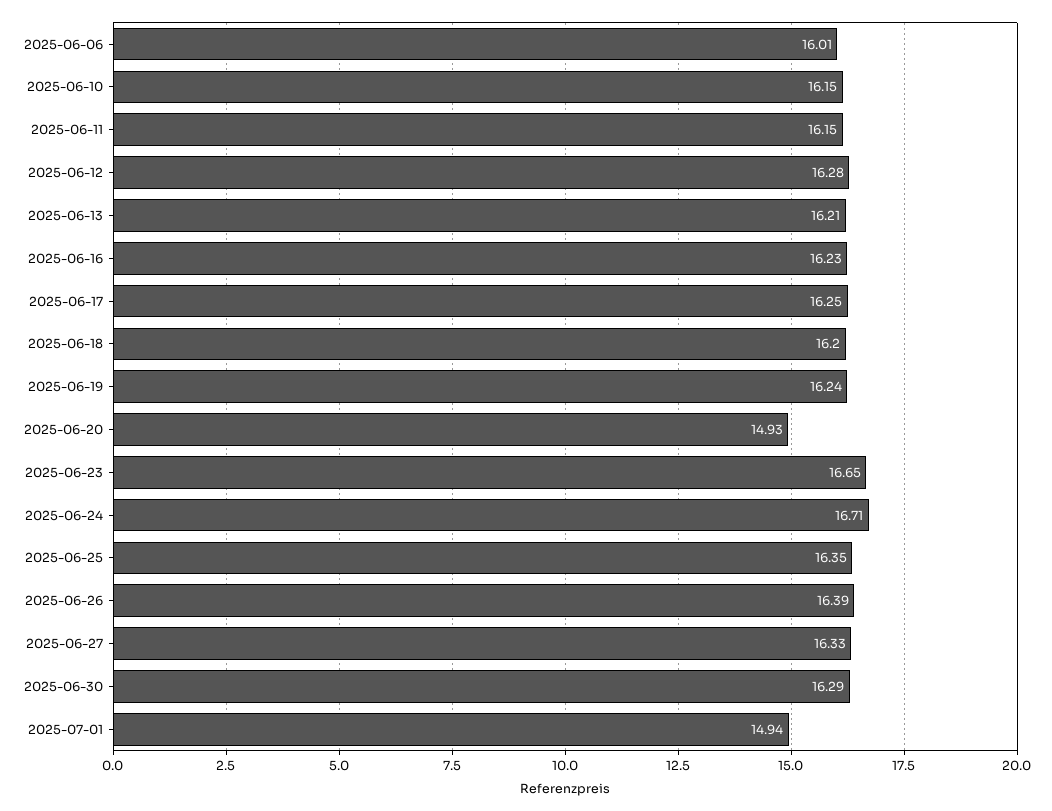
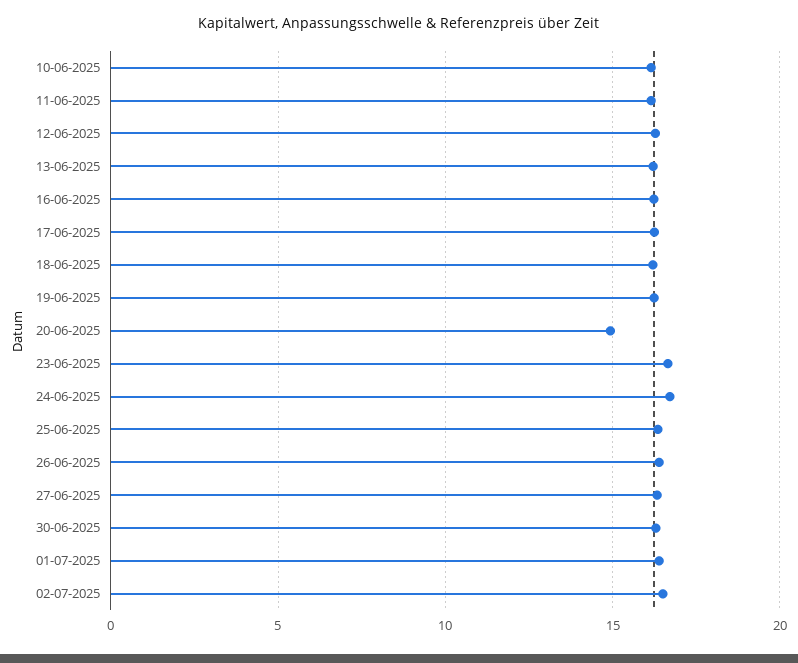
2025-06-06: 16.01 -> none
2025-07-01: 14.94 -> 16.5
02-07-2025: none -> 16.5

